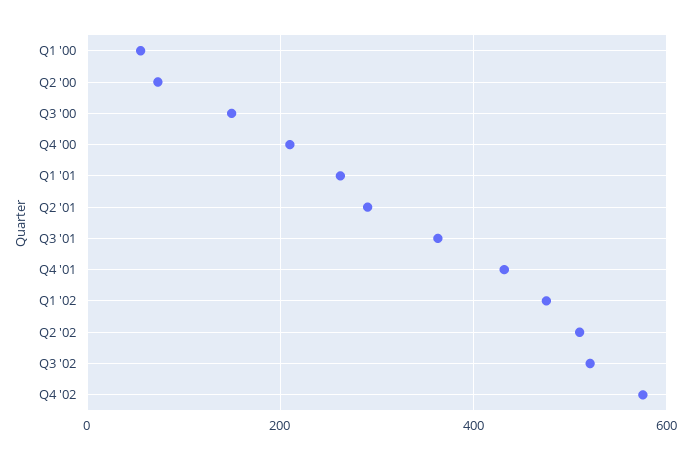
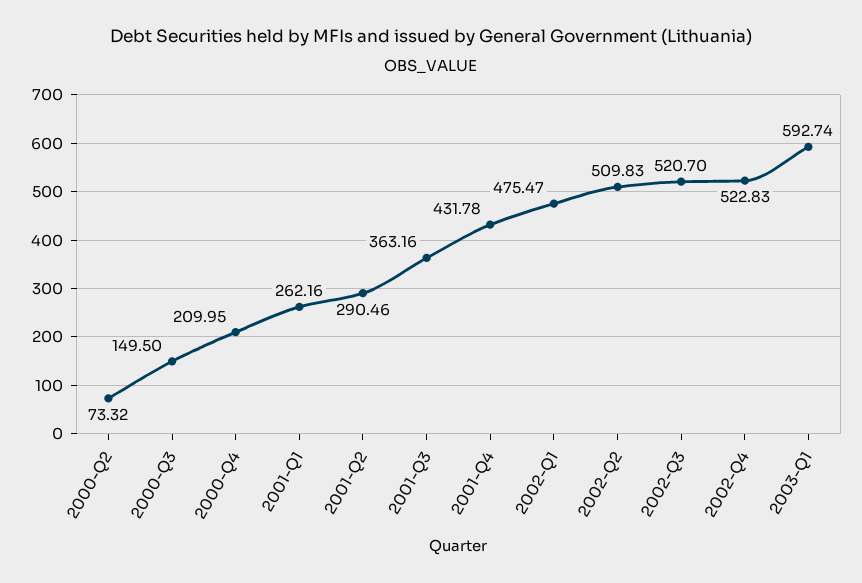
Q1 '00: 60 -> none
Q4 '02: 580 -> 522.83
2003-Q1: none -> 592.74

